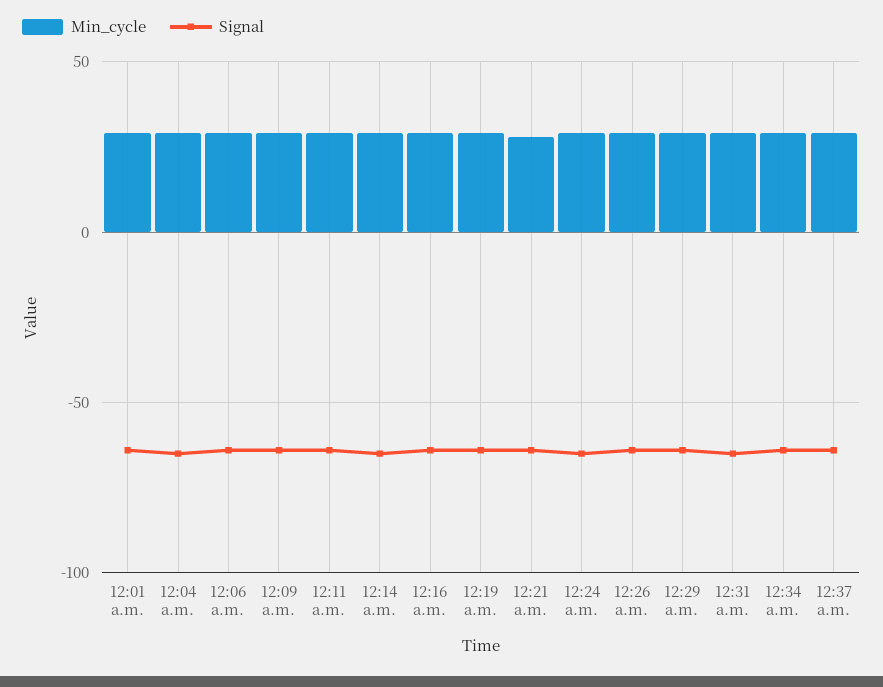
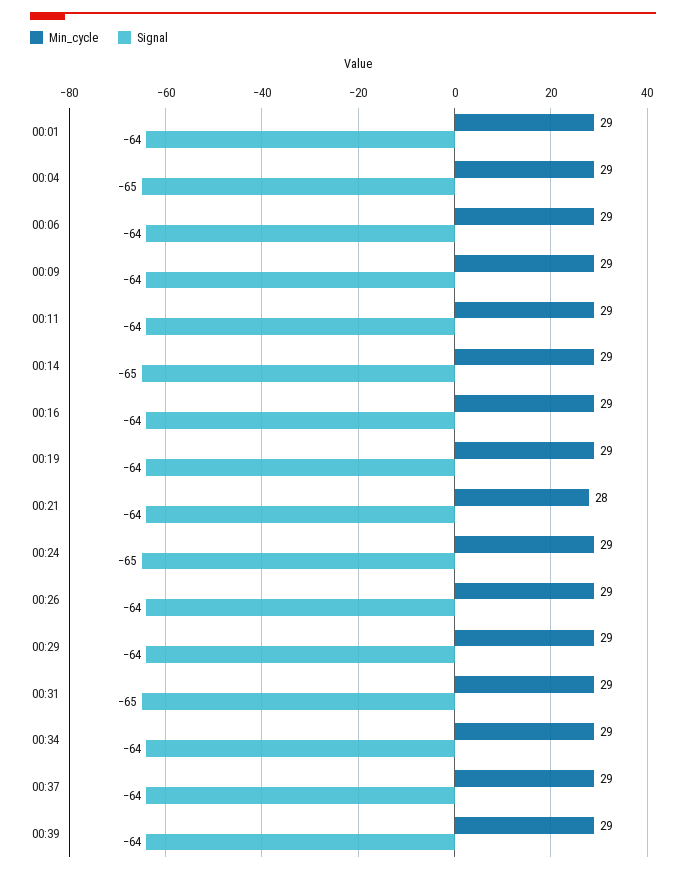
Min_cycle, 00:39: none -> 29
Signal, 00:39: none -> -64

